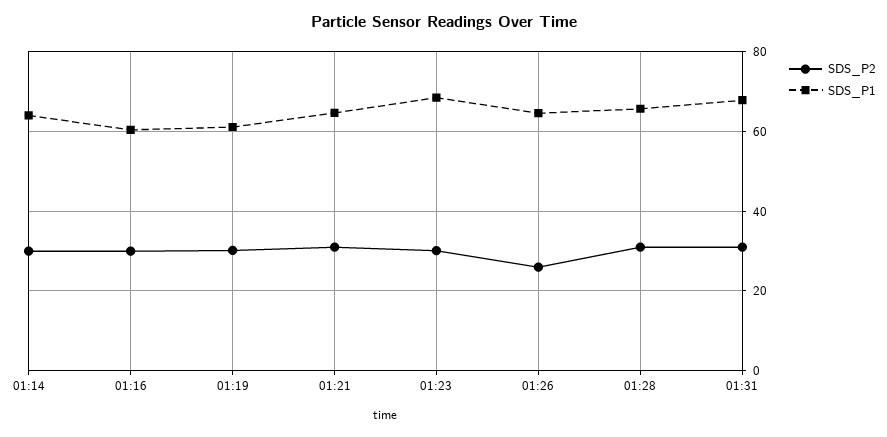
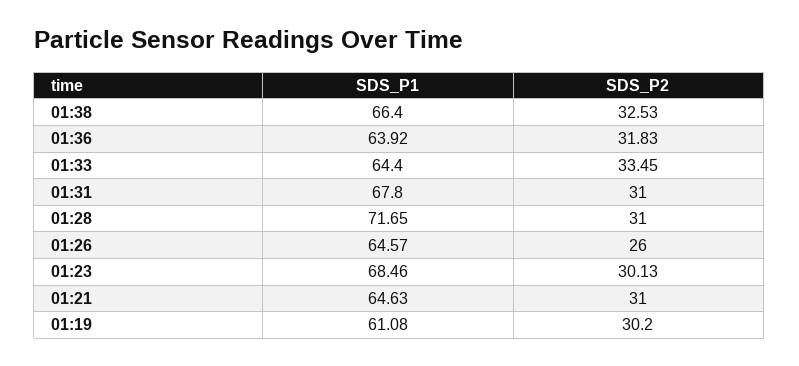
SDS_P2, 01:14: 30 -> none
SDS_P1, 01:14: 64 -> none
SDS_P2, 01:16: 30 -> none
SDS_P1, 01:16: 60 -> none
SDS_P1, 01:28: 66 -> 71.65
SDS_P1, 01:38: none -> 66.4
SDS_P2, 01:38: none -> 32.53
SDS_P1, 01:36: none -> 63.92
SDS_P2, 01:36: none -> 31.83
SDS_P1, 01:33: none -> 64.4
SDS_P2, 01:33: none -> 33.45

